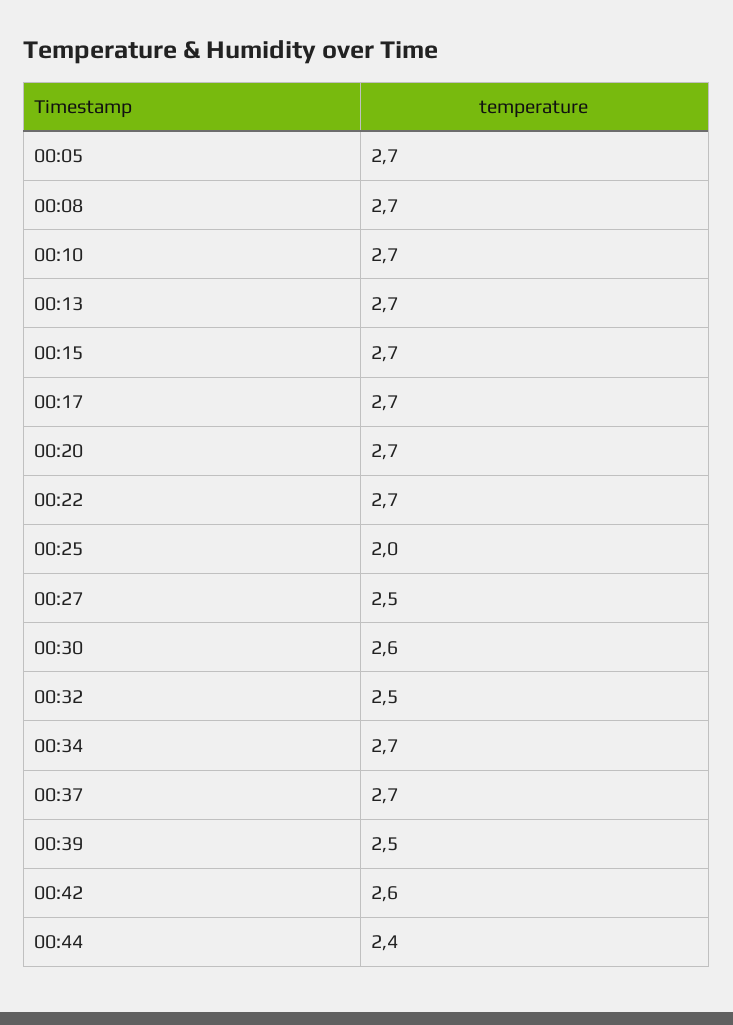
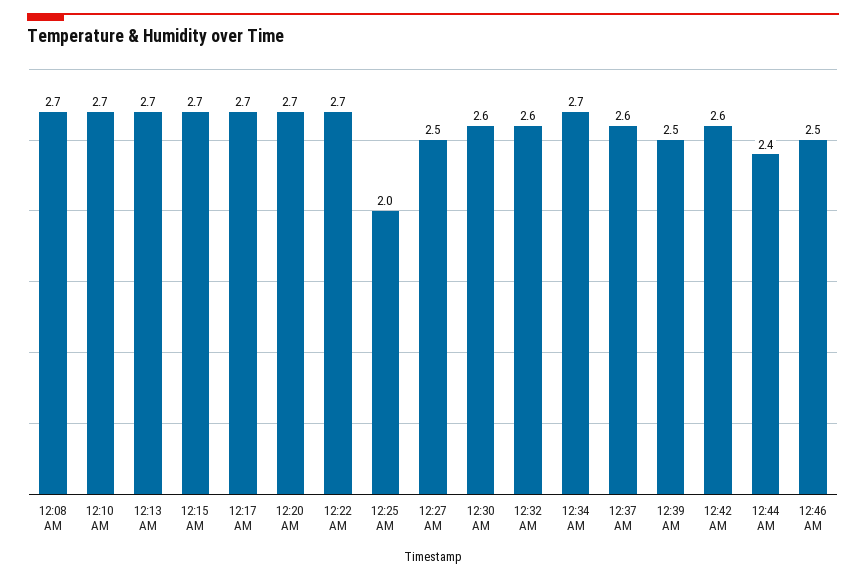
00:05: 2.7 -> none
00:32: 2.5 -> 2.6
00:37: 2.7 -> 2.6
12:46 AM: none -> 2.5

